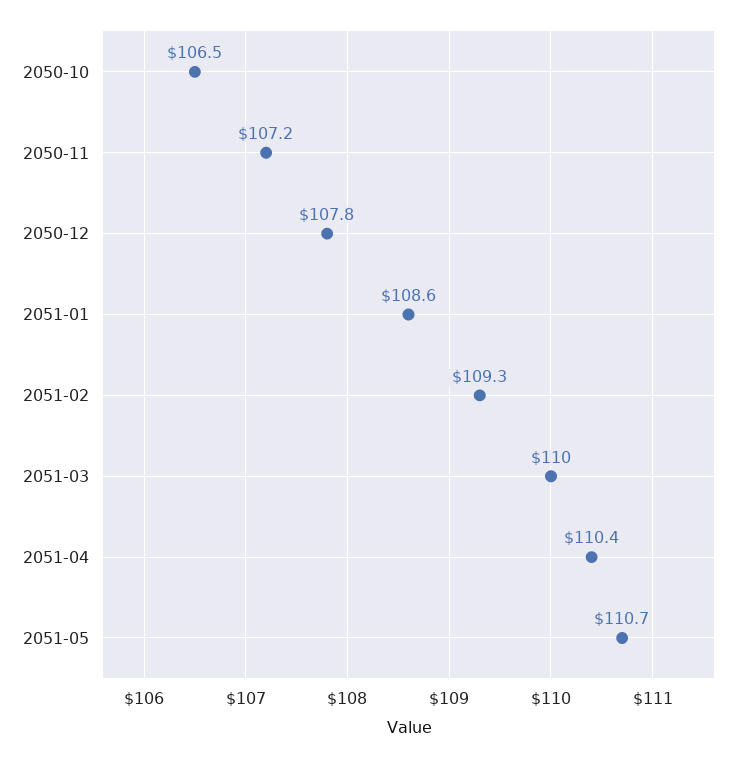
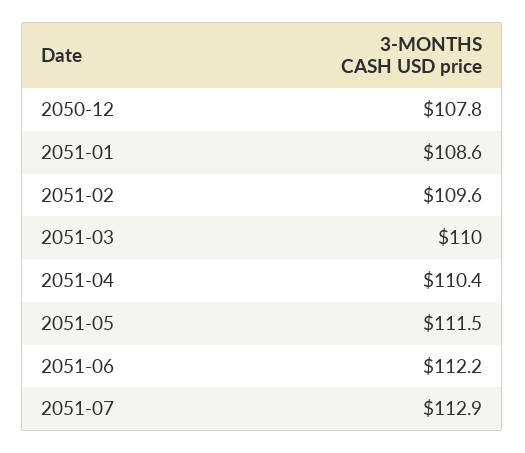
2050-10: 106.5 -> none
2050-11: 107.2 -> none
2051-02: 109.3 -> 109.6
2051-05: 110.7 -> 111.5
2051-06: none -> 112.2
2051-07: none -> 112.9

